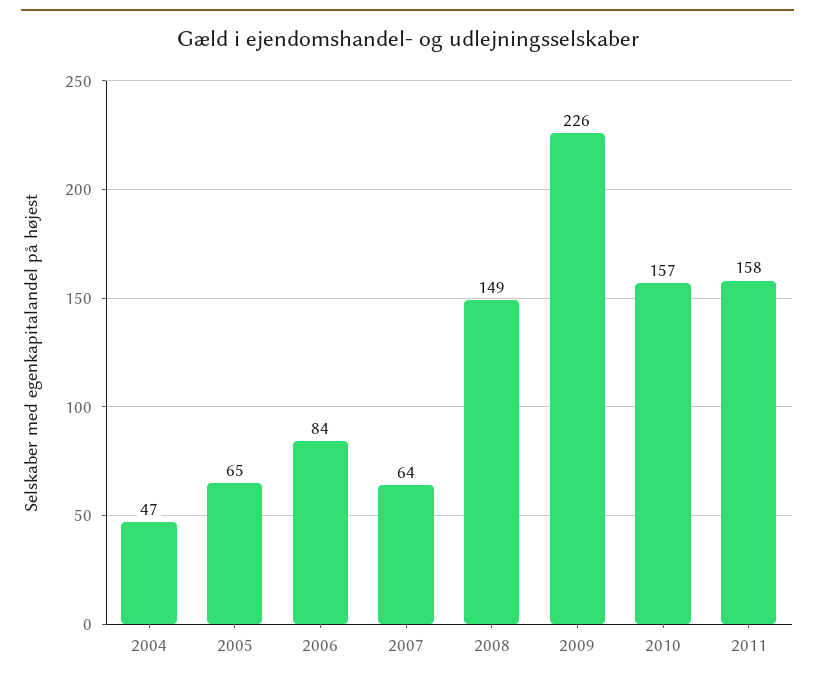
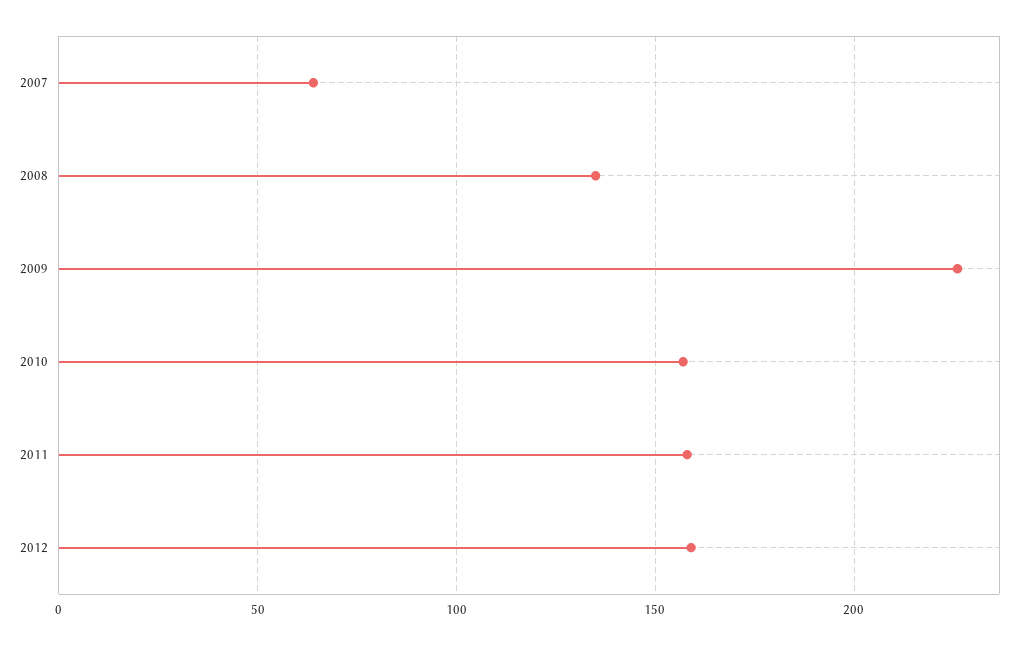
2004: 47 -> none
2005: 65 -> none
2006: 84 -> none
2008: 149 -> 135
2012: none -> 160

